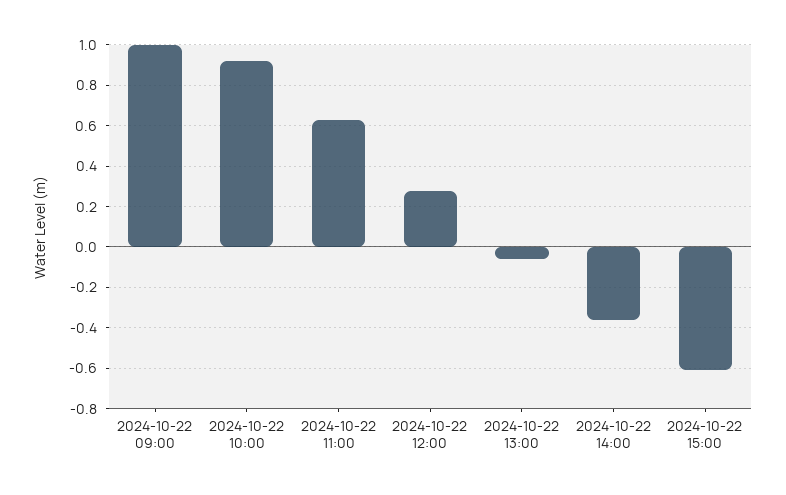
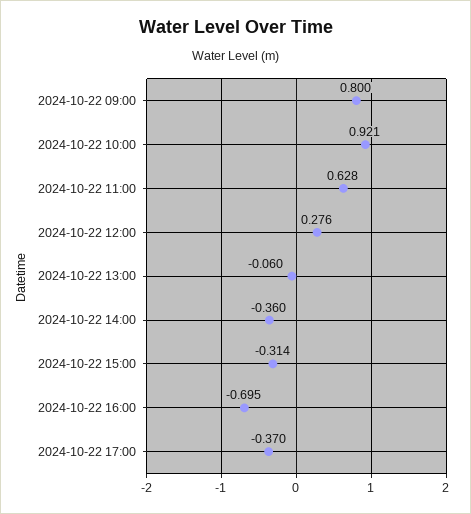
2024-10-22 09:00: 1 -> 0.8
2024-10-22 15:00: -0.6 -> -0.314
2024-10-22 16:00: none -> -0.695
2024-10-22 17:00: none -> -0.37

